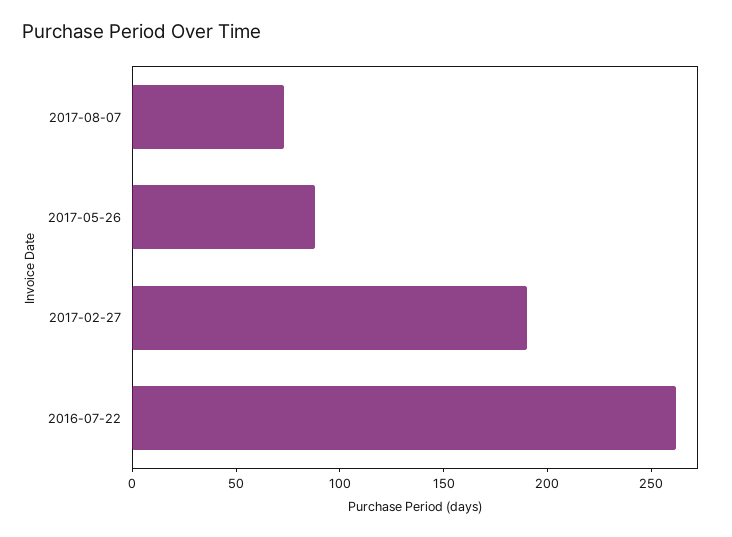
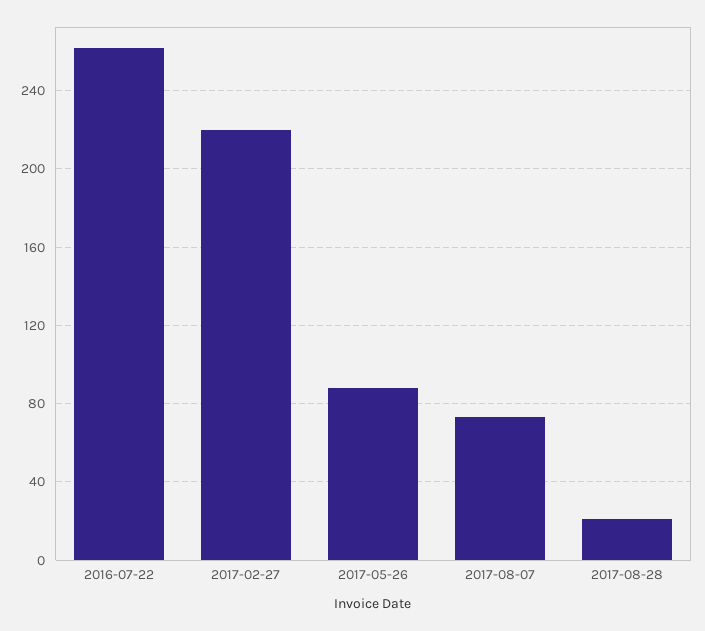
2017-02-27: 190 -> 220
2017-08-28: none -> 20

